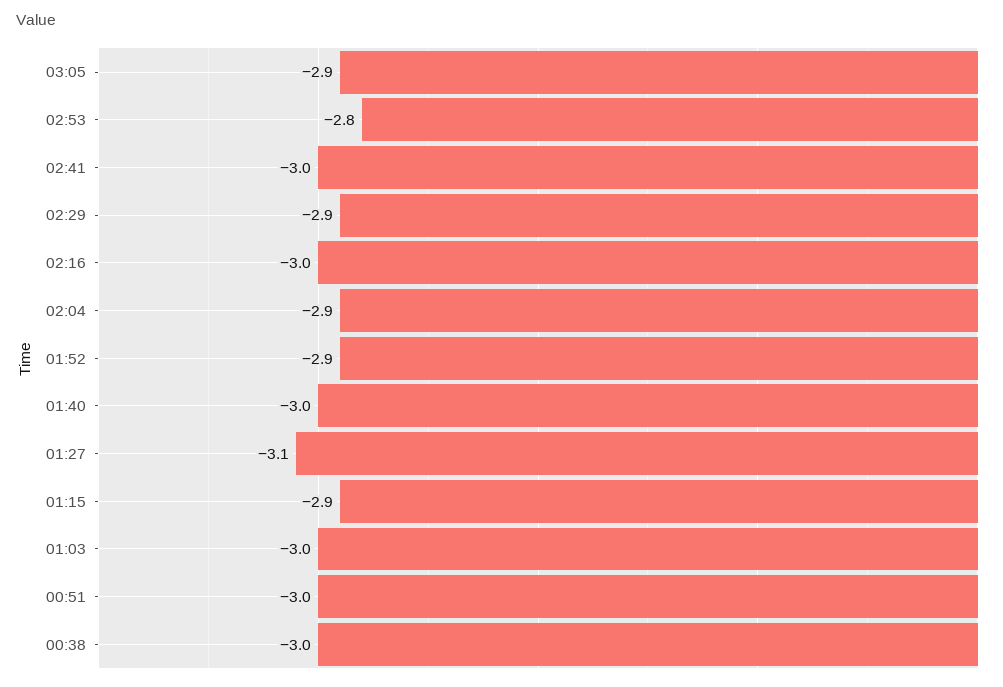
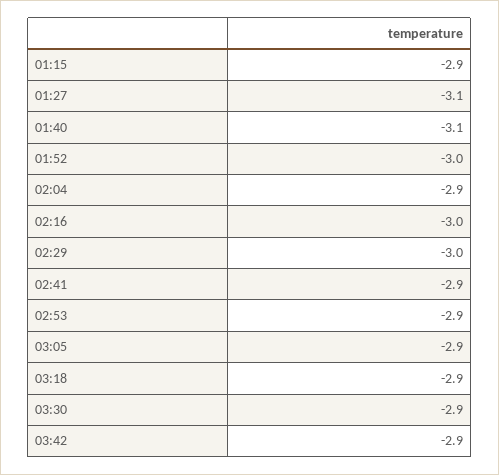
02:53: -2.8 -> -2.9
02:41: -3 -> -2.9
02:29: -2.9 -> -3
01:52: -2.9 -> -3
01:40: -3 -> -3.1
01:03: -3 -> none
00:51: -3 -> none
00:38: -3 -> none
03:18: none -> -2.9
03:30: none -> -2.9
03:42: none -> -2.9

